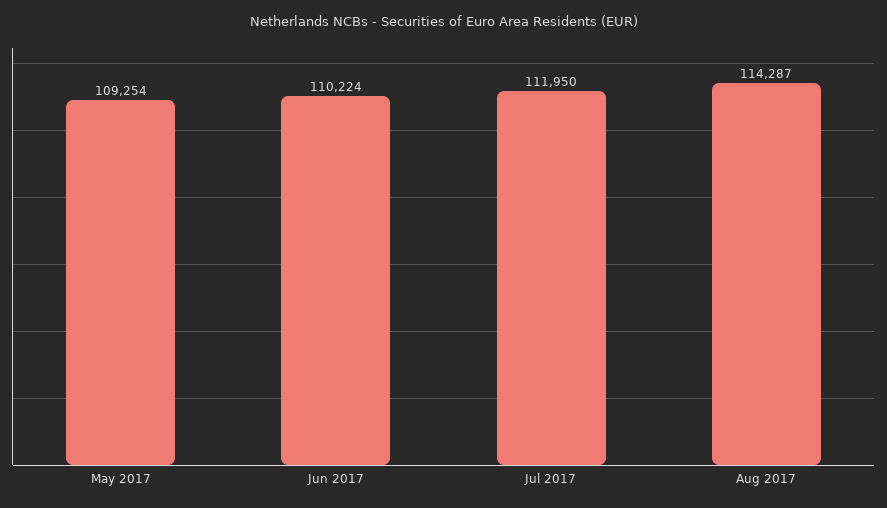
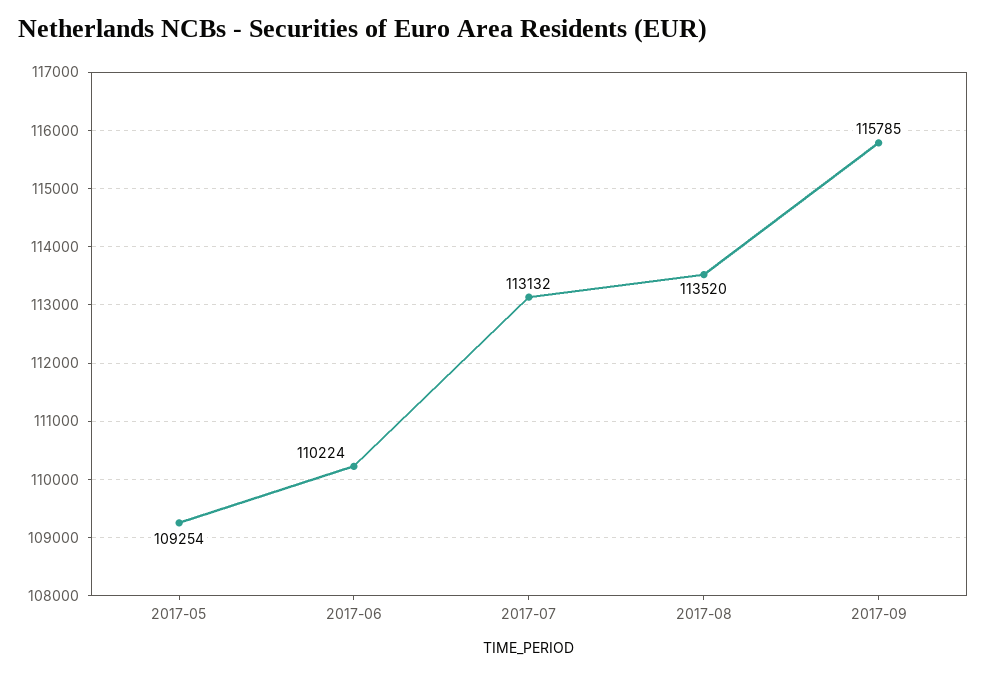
Jul 2017: 111950 -> 113132
Aug 2017: 114287 -> 113520
2017-09: none -> 115785

